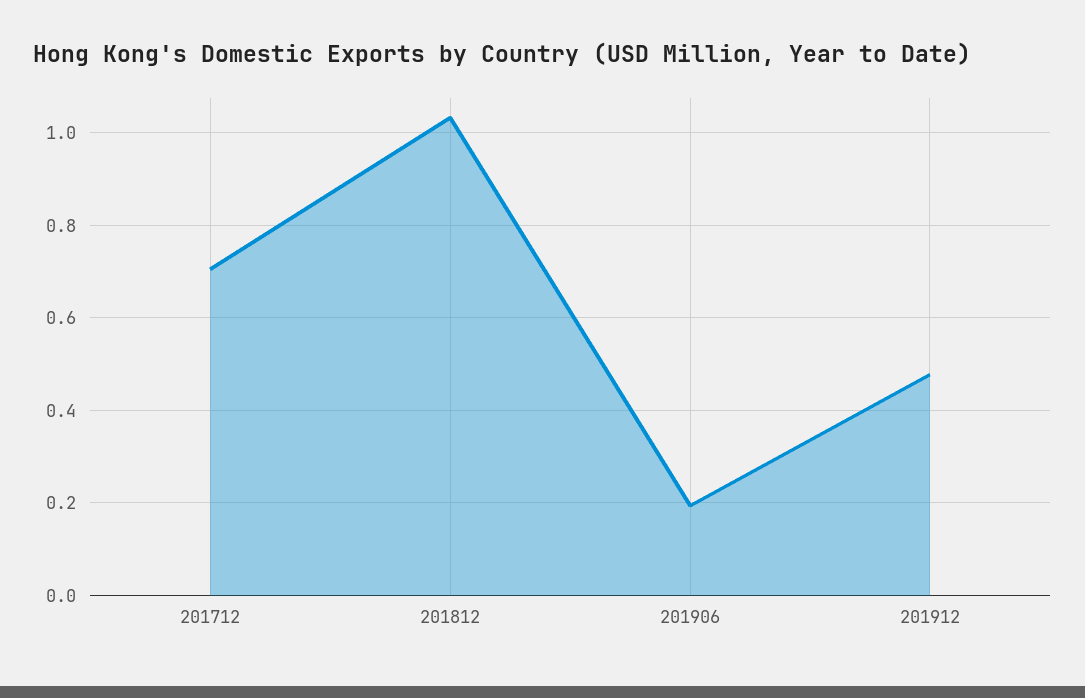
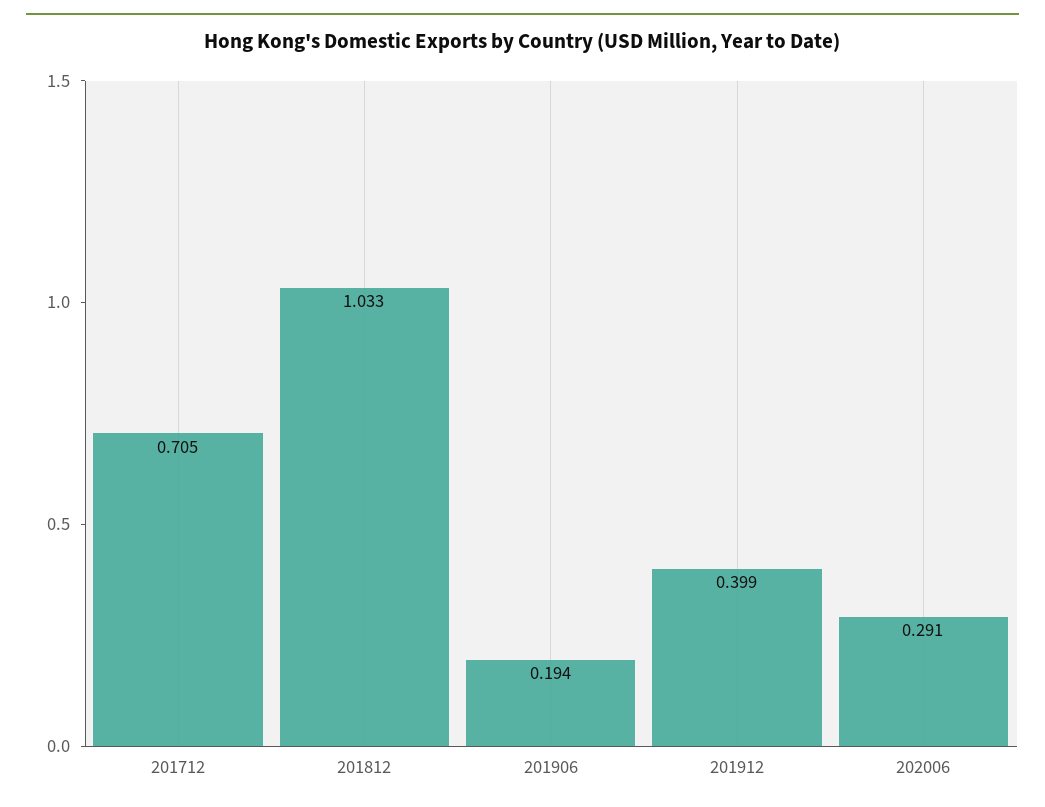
201912: 0.48 -> 0.399
202006: none -> 0.291

